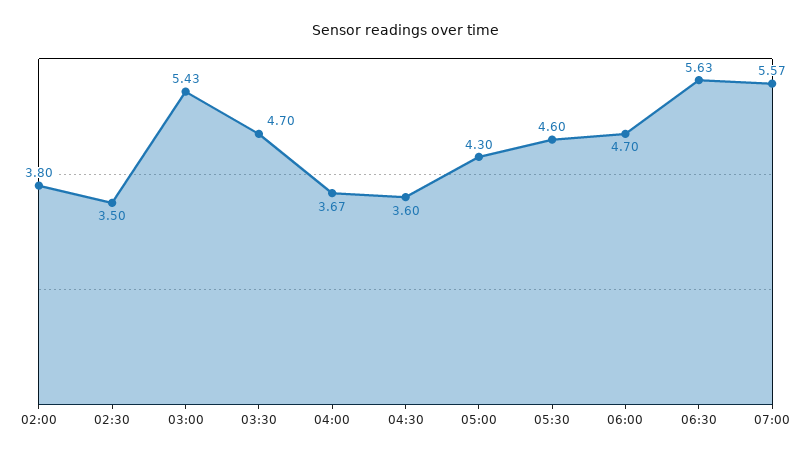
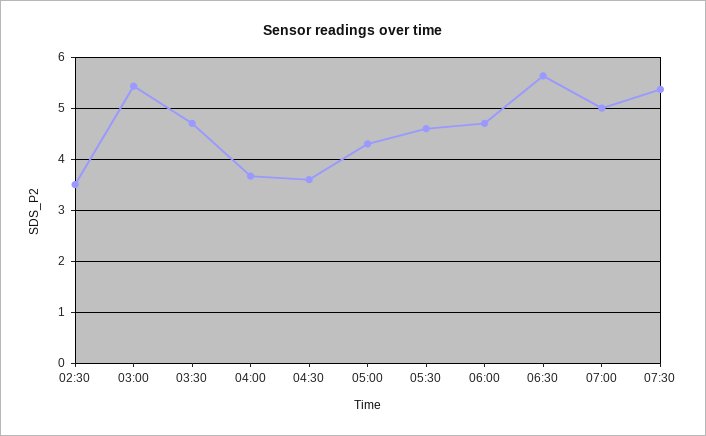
02:00: 3.8 -> none
07:00: 5.57 -> 5
07:30: none -> 5.4

